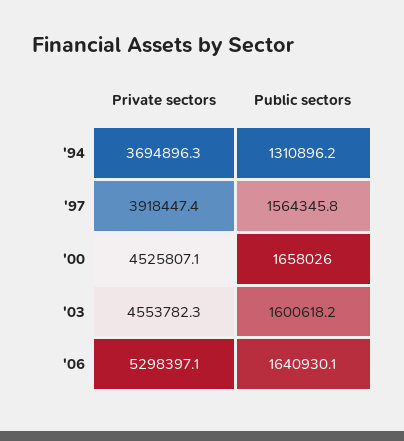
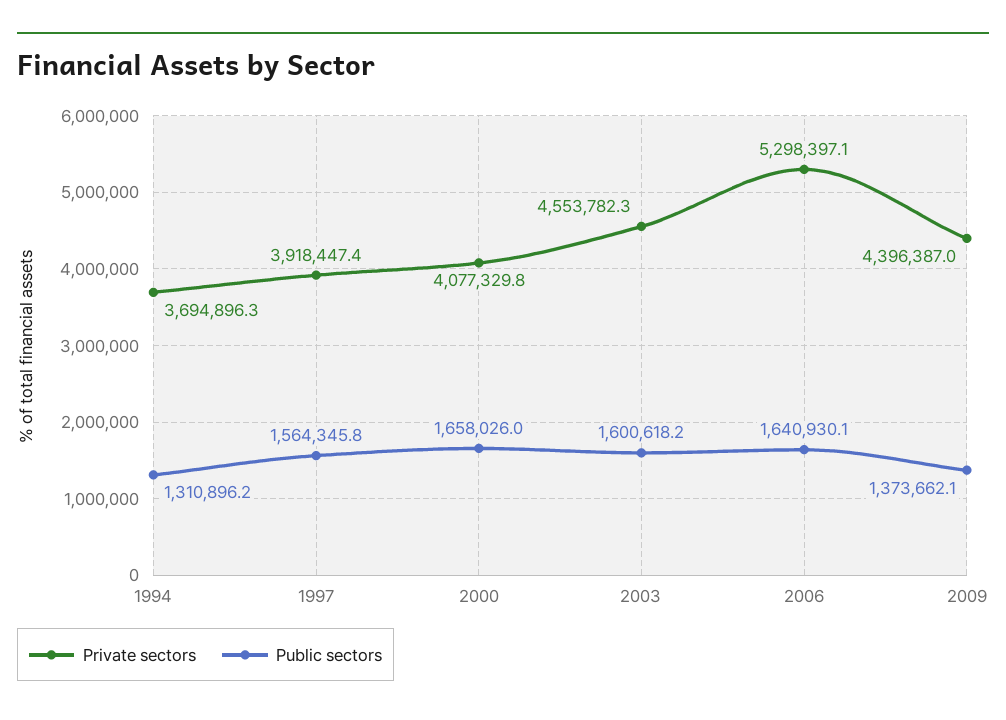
Private sectors, '00: 4525807.1 -> 4077329.8
Private sectors, 2009: none -> 4396387
Public sectors, 2009: none -> 1373662.1

